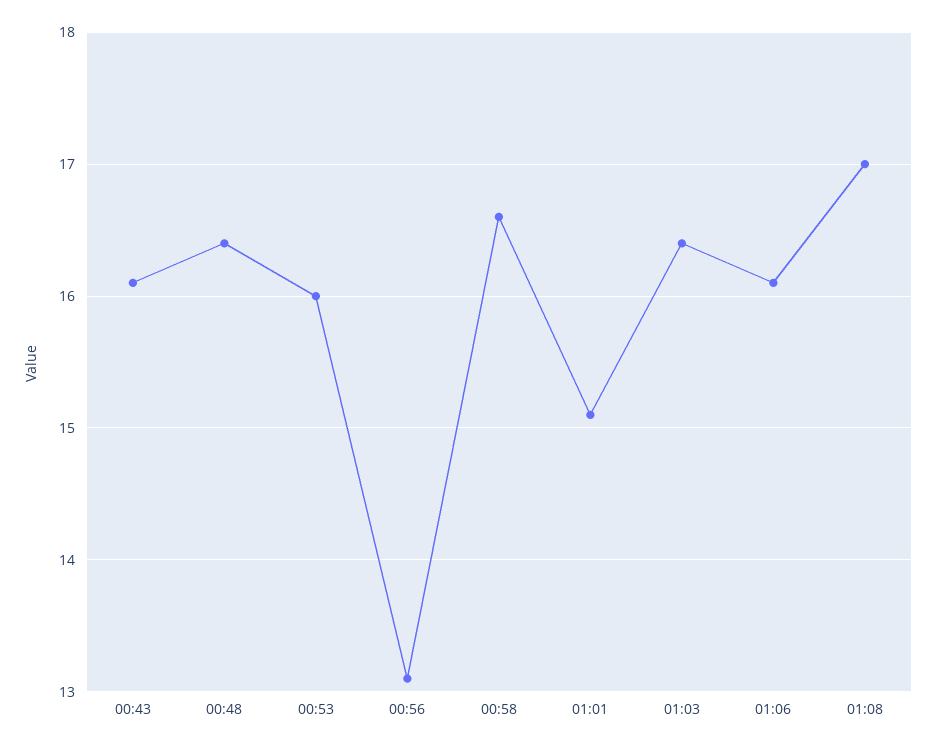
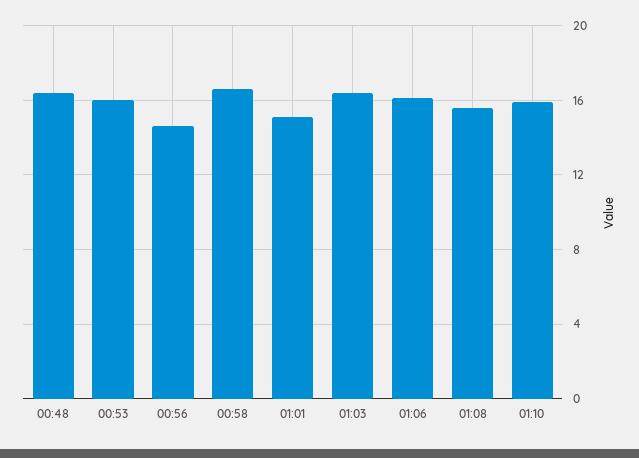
00:43: 16.1 -> none
00:56: 13.1 -> 14.5
01:08: 17 -> 15.5
01:10: none -> 16

